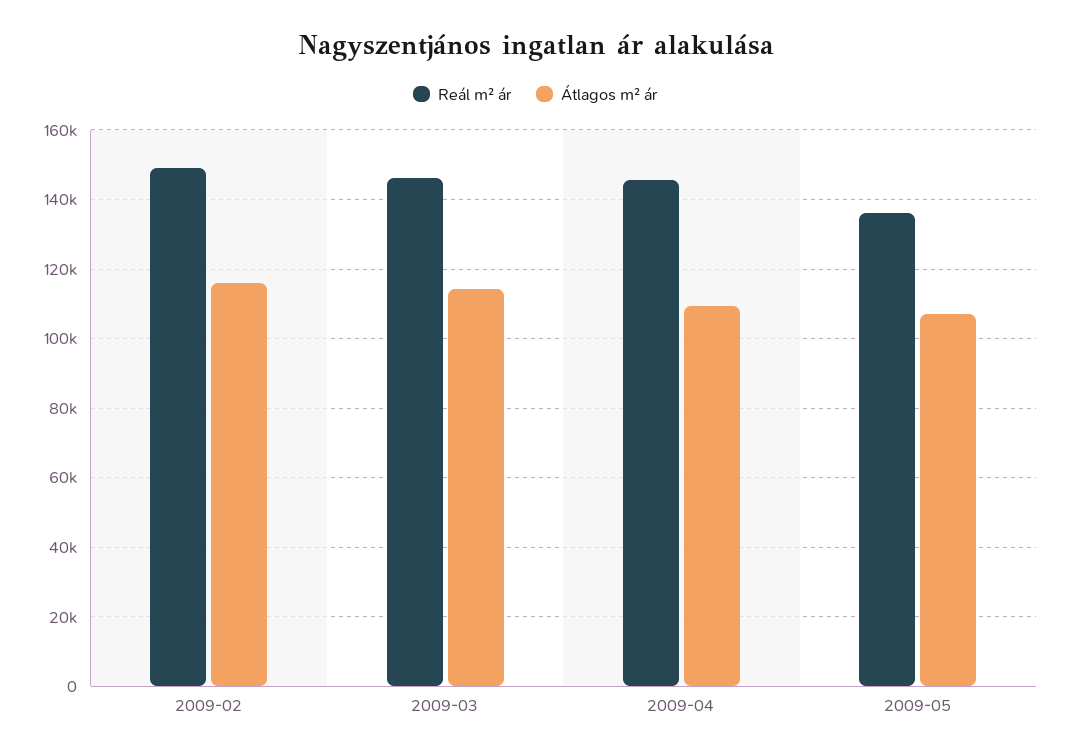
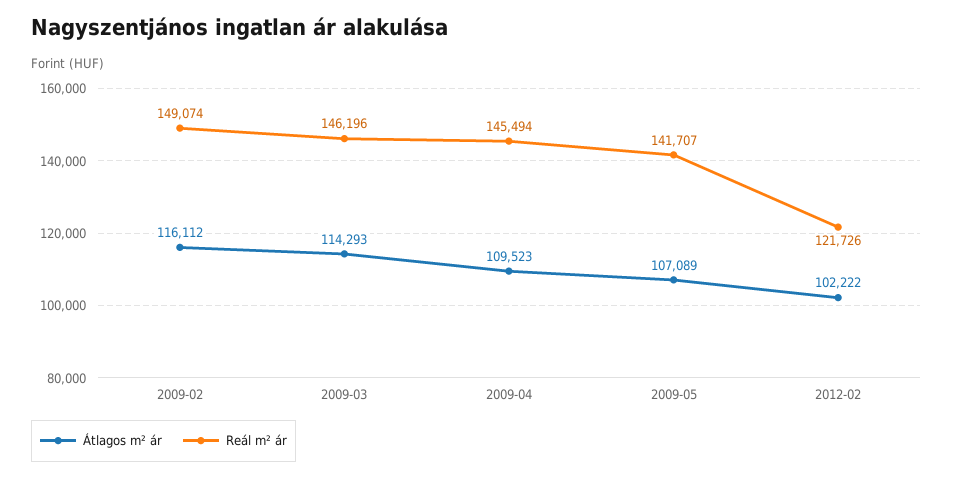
Reál m² ár, 2009-05: 136000 -> 141707
Átlagos m² ár, 2012-02: none -> 102222
Reál m² ár, 2012-02: none -> 121726

